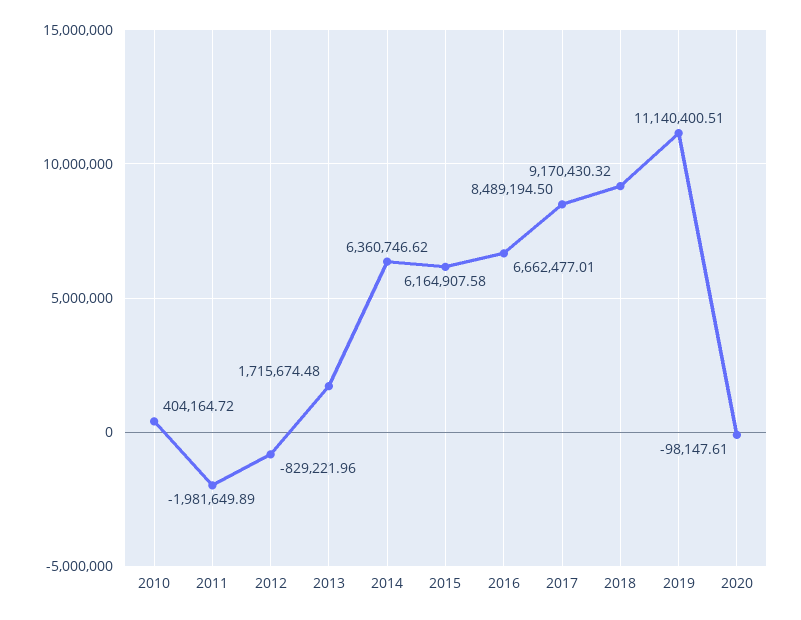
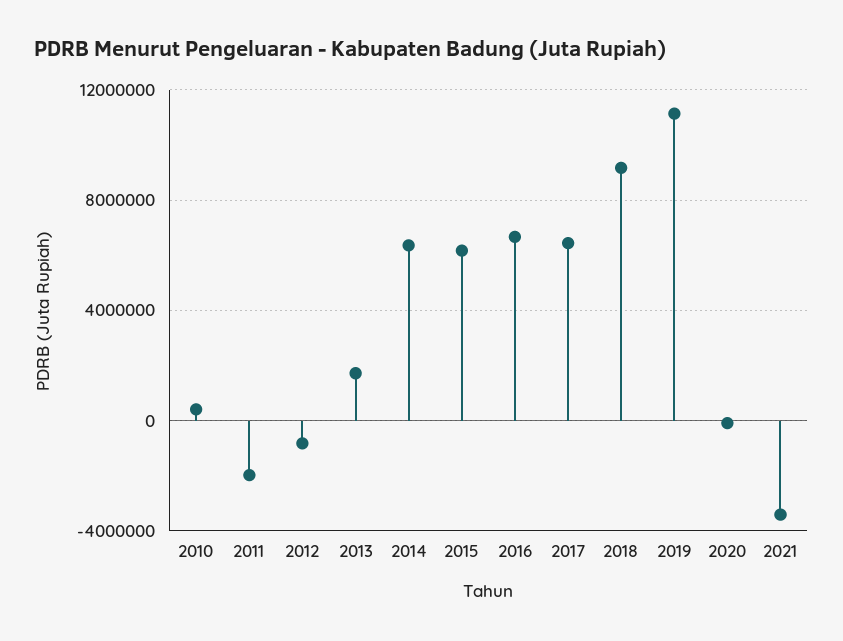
2017: 8489194.5 -> 6500000
2021: none -> -3500000

